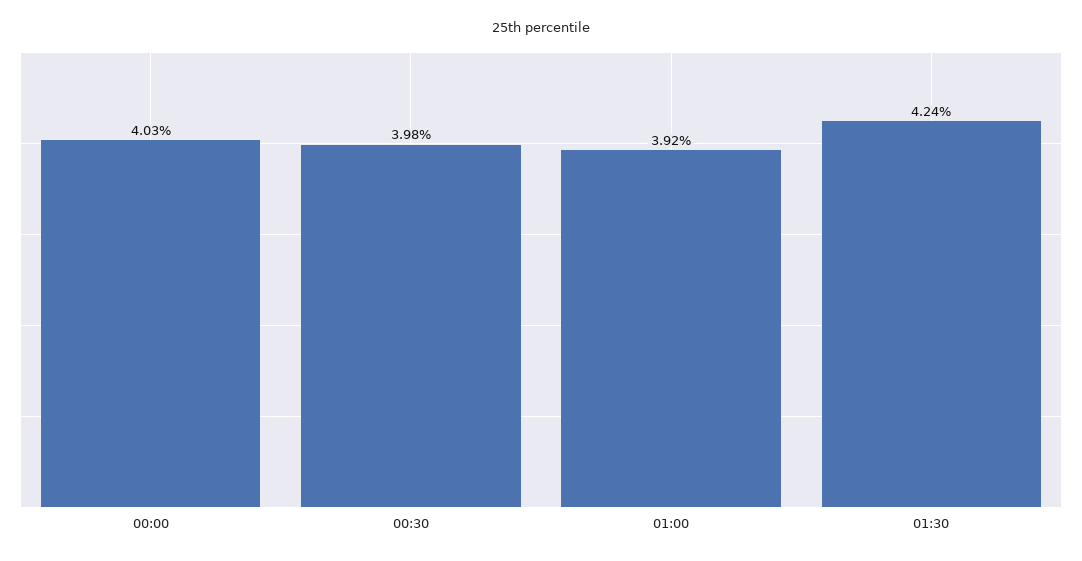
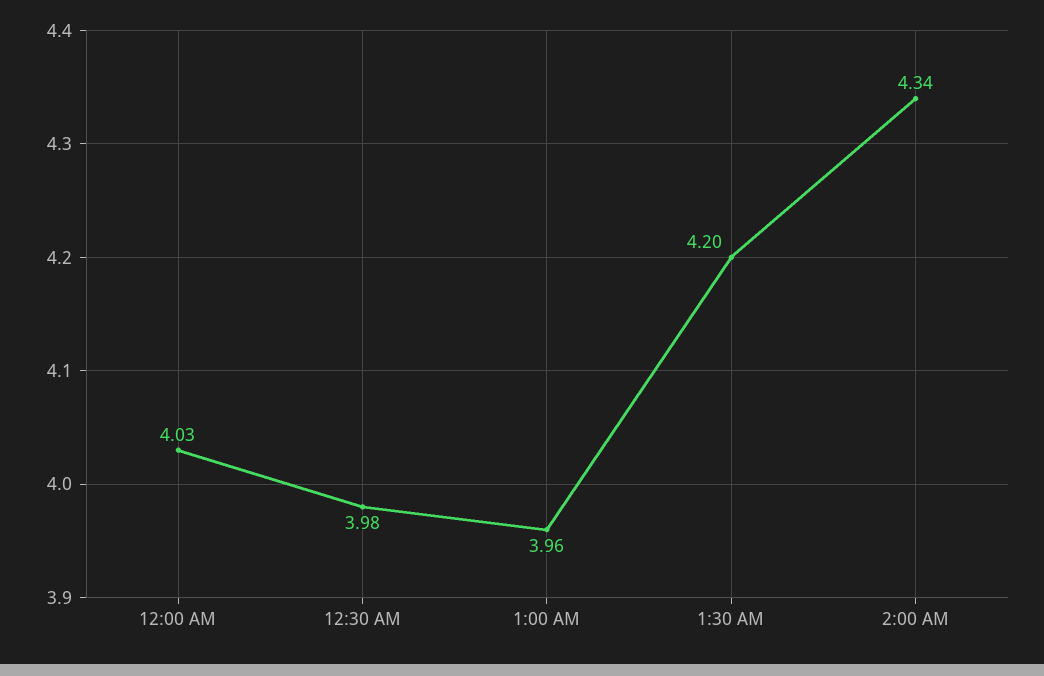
01:00: 3.92 -> 3.96
01:30: 4.24 -> 4.2
2:00 AM: none -> 4.34

